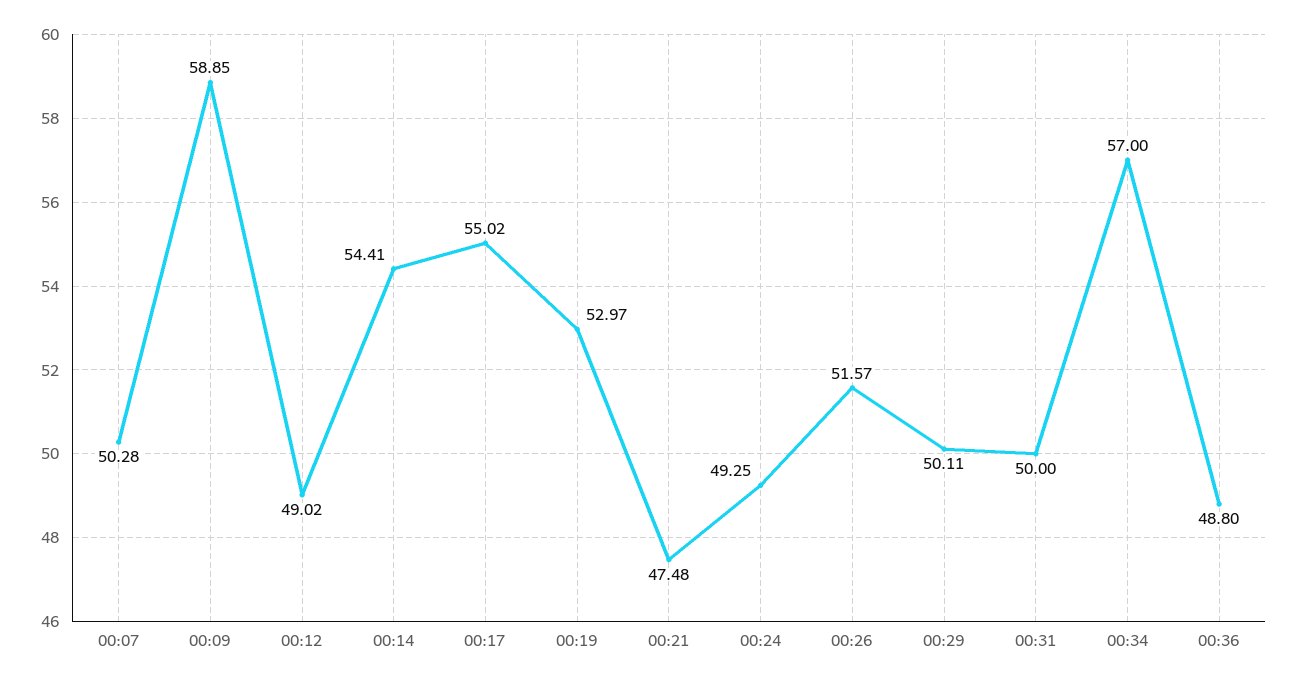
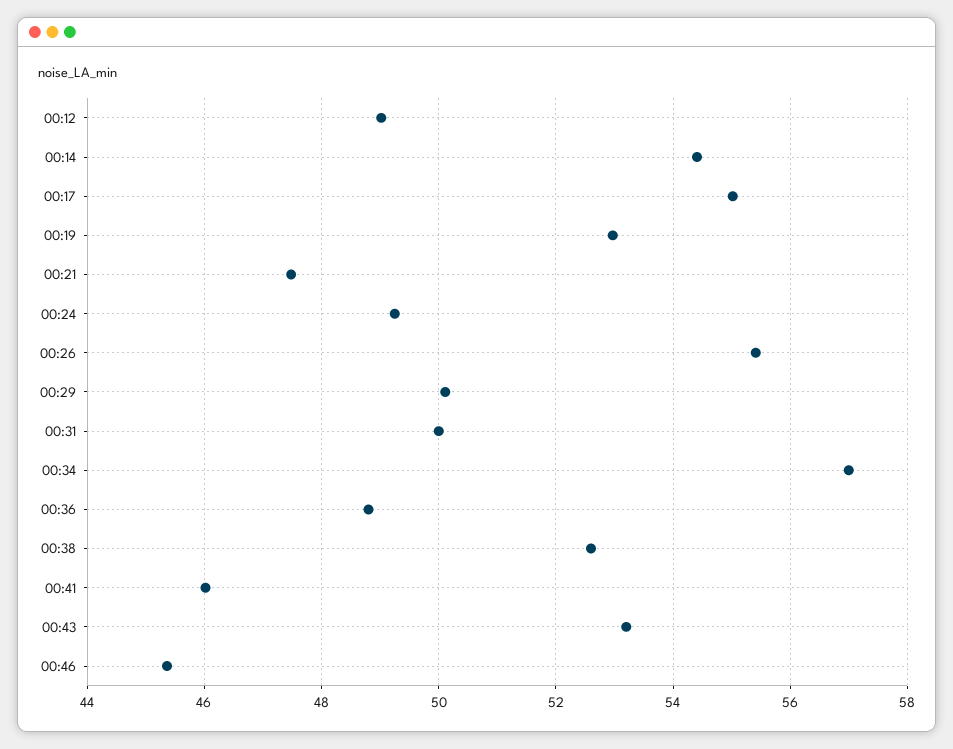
00:07: 50.28 -> none
00:09: 58.85 -> none
00:26: 51.57 -> 55.4
00:38: none -> 52.6
00:41: none -> 46
00:43: none -> 53.2
00:46: none -> 45.4

